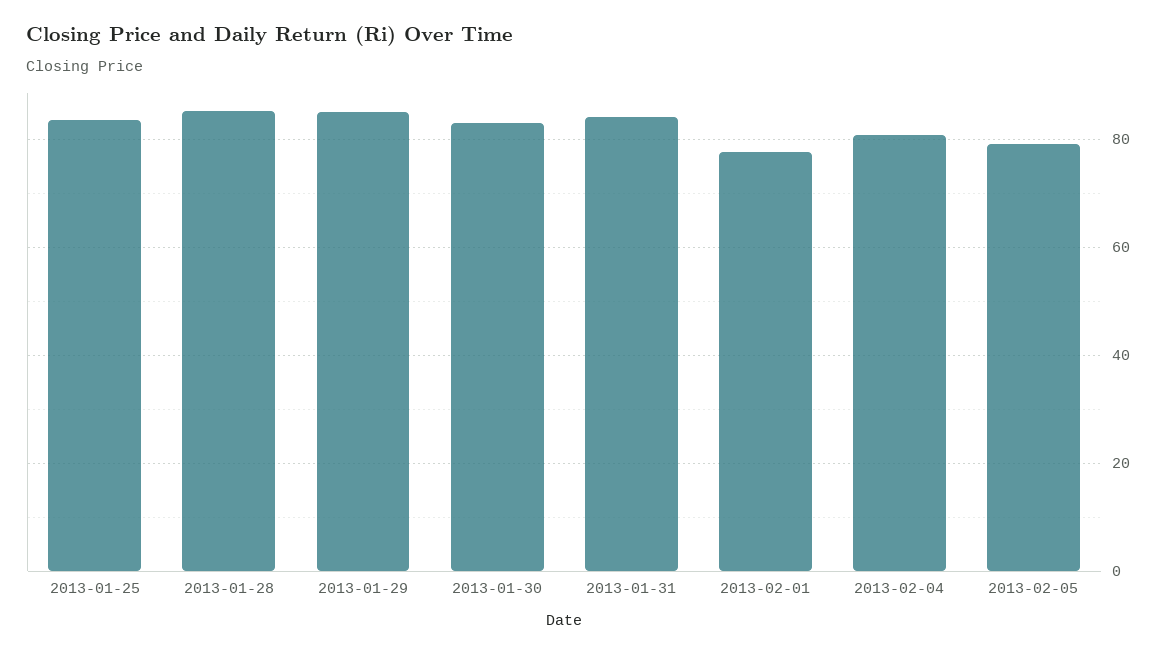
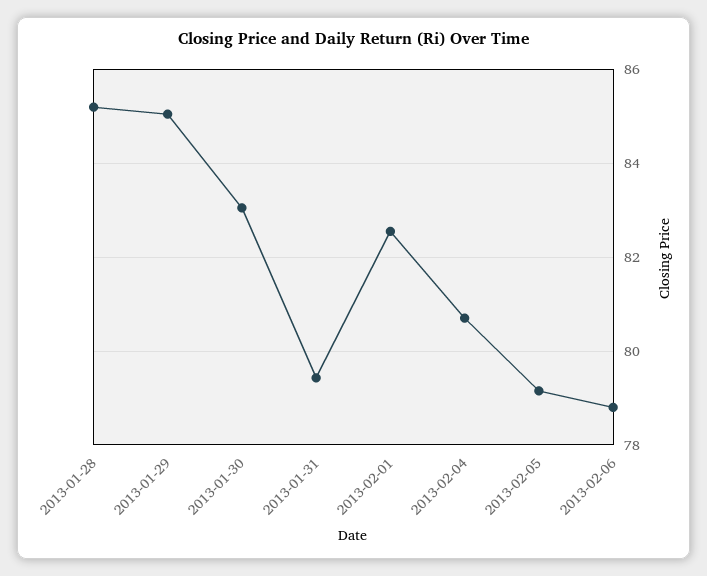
2013-01-25: 84 -> none
2013-01-31: 84 -> 79.4
2013-02-01: 78 -> 82.6
2013-02-06: none -> 78.8

